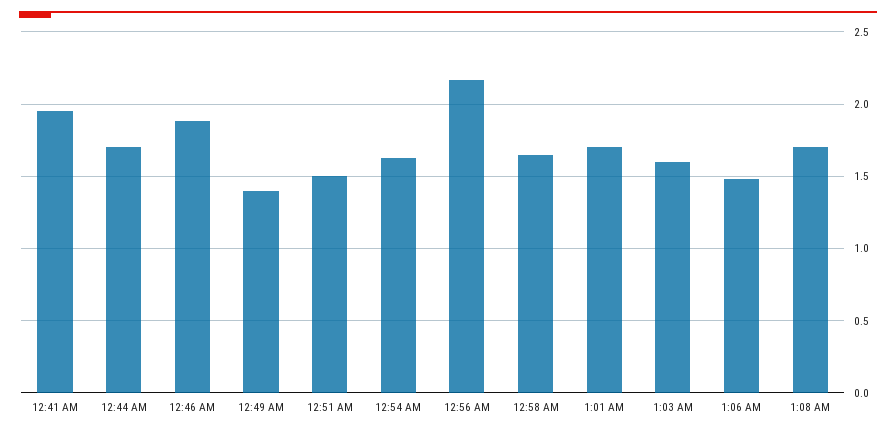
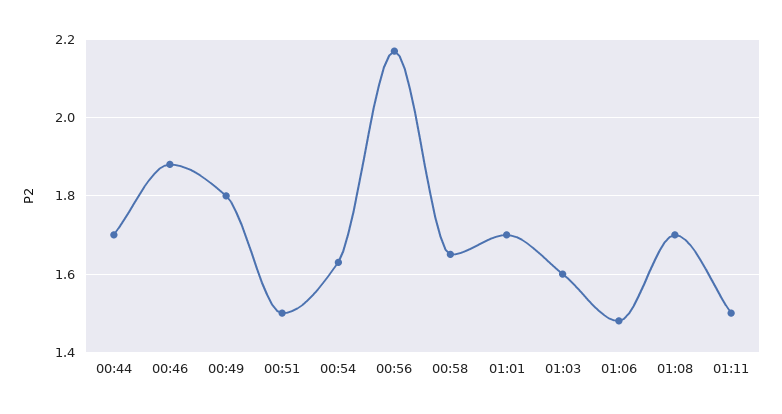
12:41 AM: 1.95 -> none
12:49 AM: 1.4 -> 1.8
01:11: none -> 1.5

